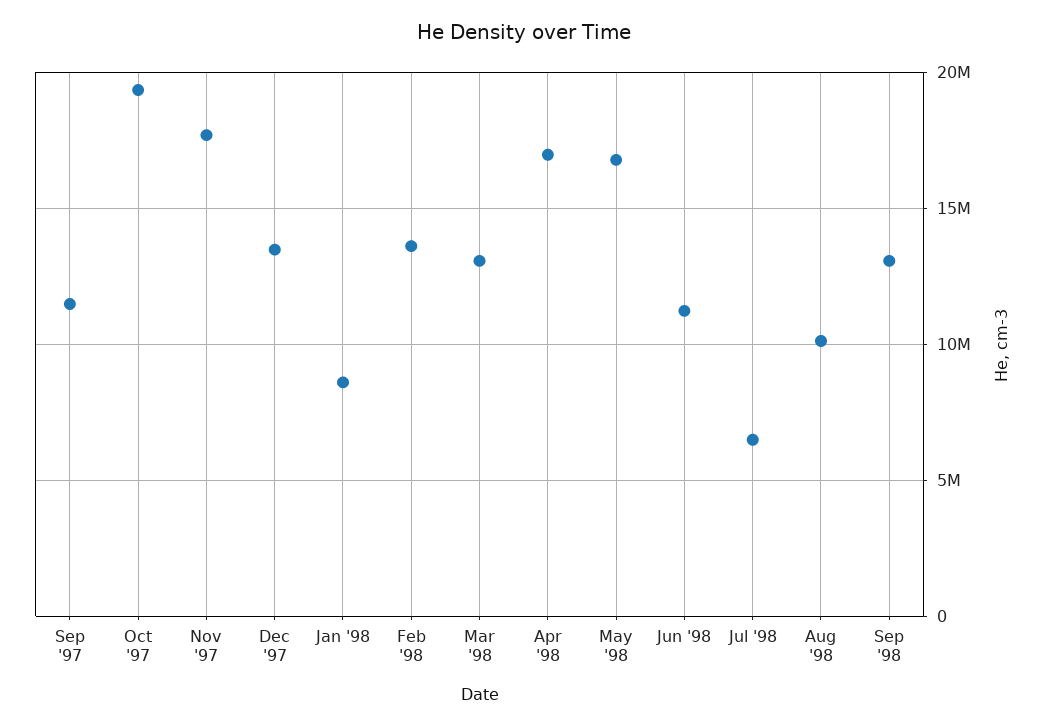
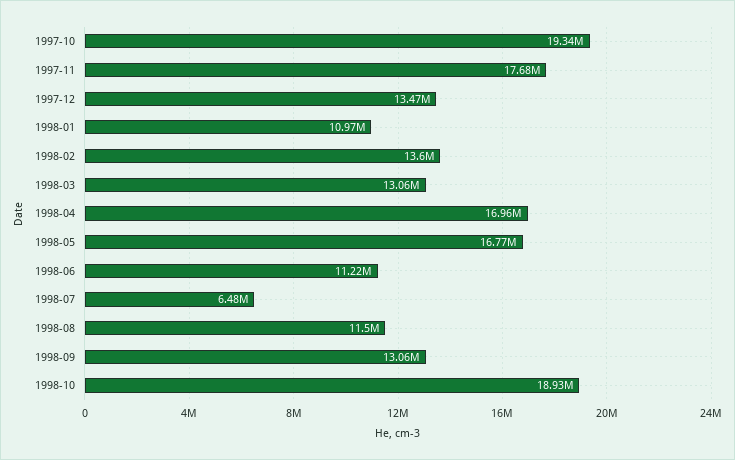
Sep '97: 11500000 -> none
Jan '98: 8500000 -> 10970000
Aug '98: 10000000 -> 11500000
1998-10: none -> 18930000

